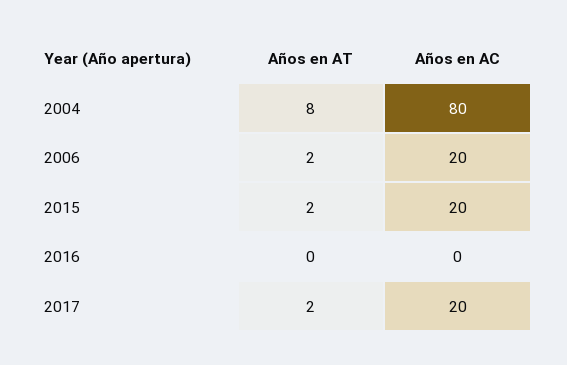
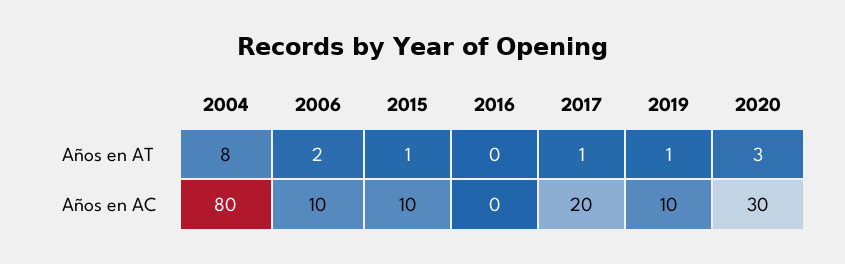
Años en AC, 2006: 20 -> 10
Años en AT, 2015: 2 -> 1
Años en AC, 2015: 20 -> 10
Años en AT, 2017: 2 -> 1
Años en AT, 2019: none -> 1
Años en AT, 2020: none -> 3
Años en AC, 2019: none -> 10
Años en AC, 2020: none -> 30

